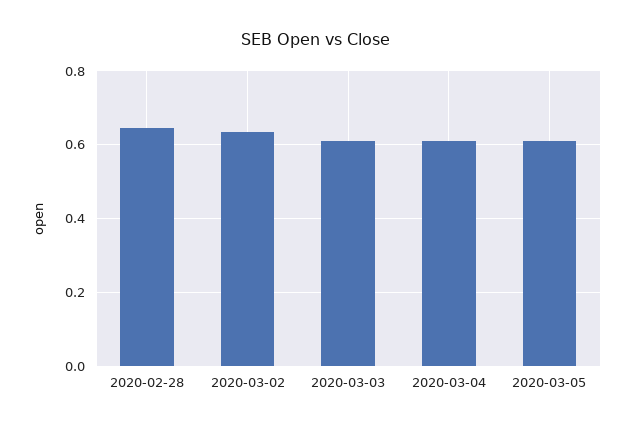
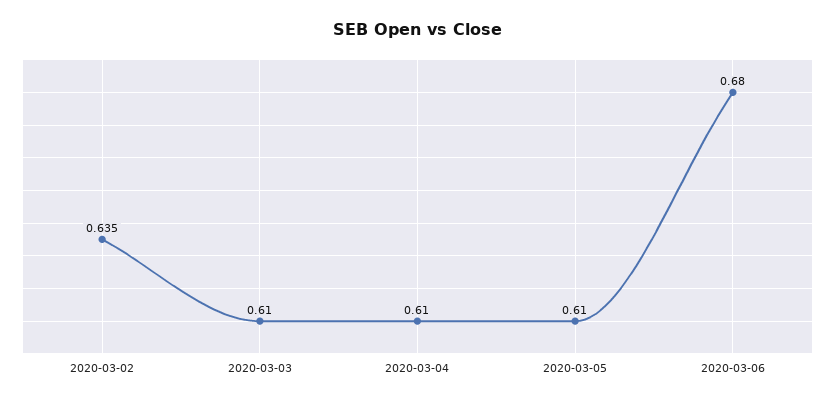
2020-02-28: 0.64 -> none
2020-03-06: none -> 0.68

